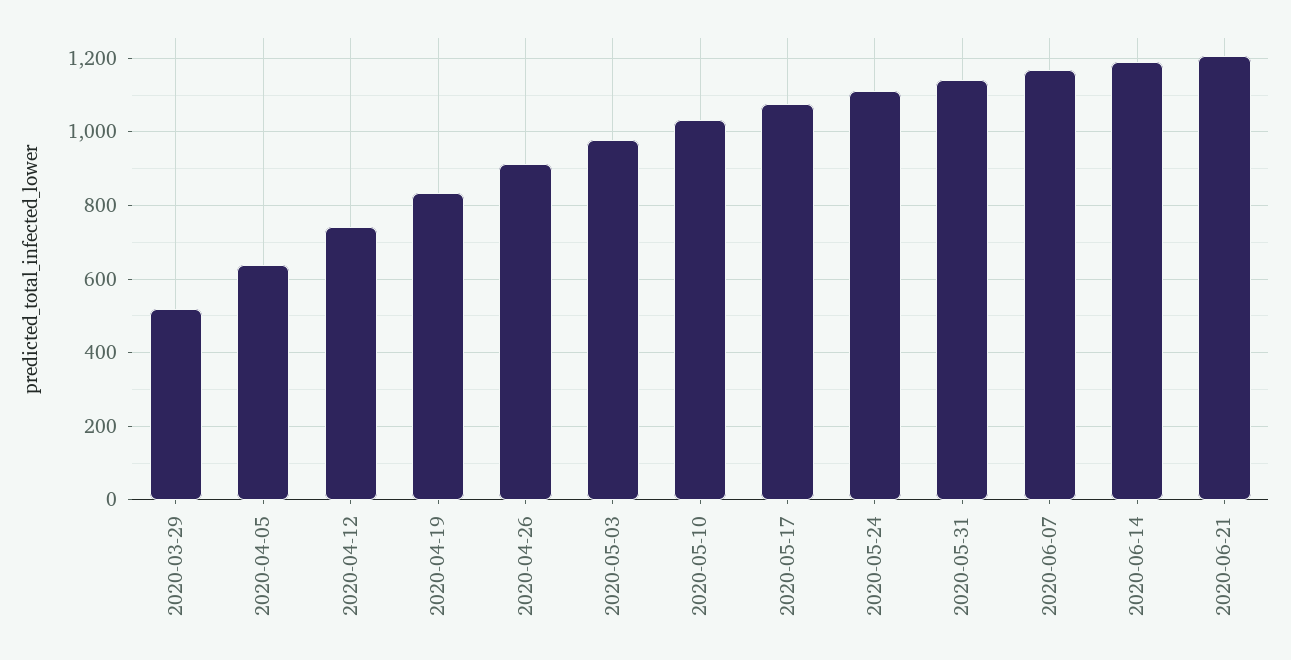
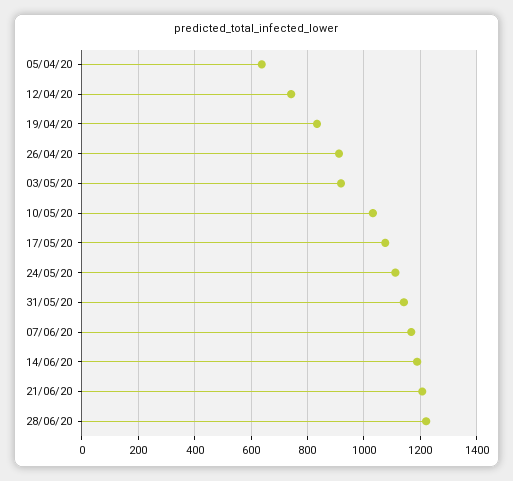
2020-03-29: 520 -> none
2020-05-03: 980 -> 925
28/06/20: none -> 1225

